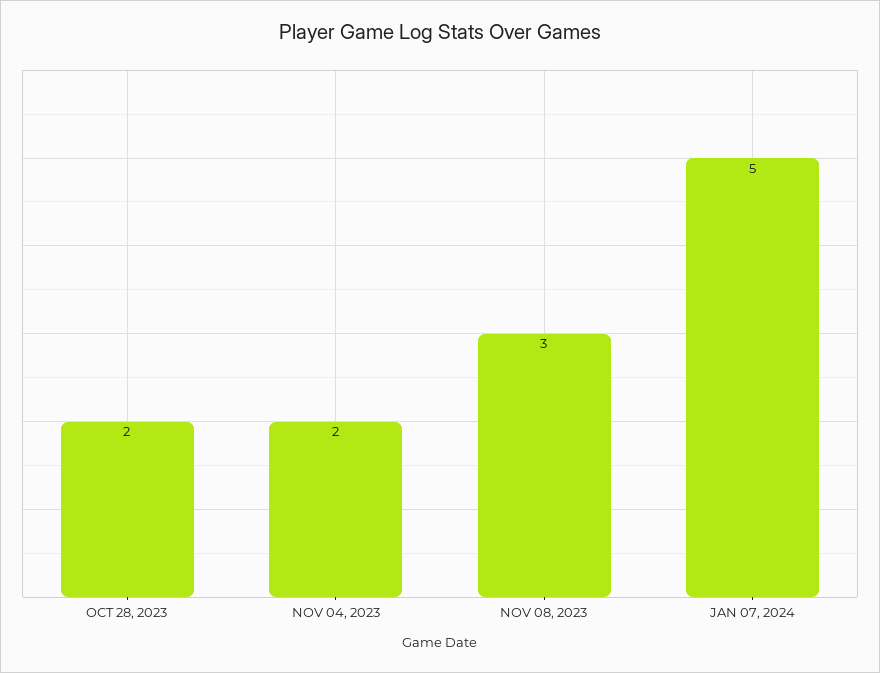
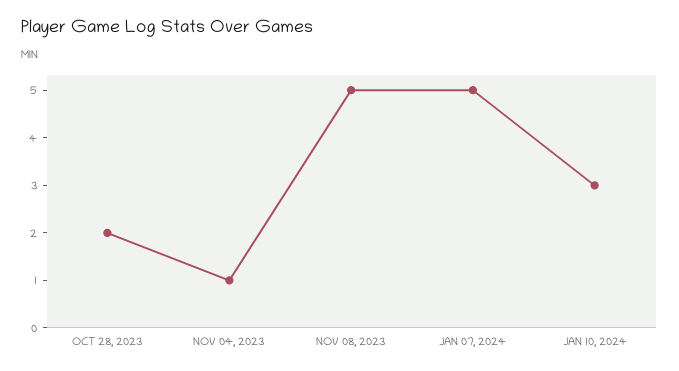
NOV 04, 2023: 2 -> 1
NOV 08, 2023: 3 -> 5
JAN 10, 2024: none -> 3

